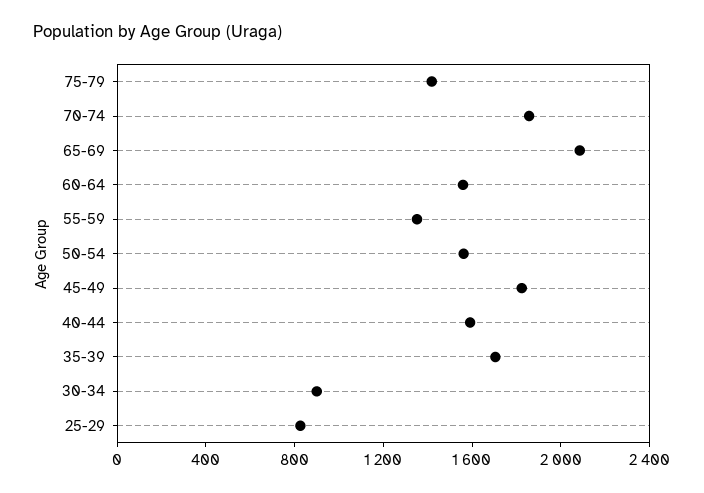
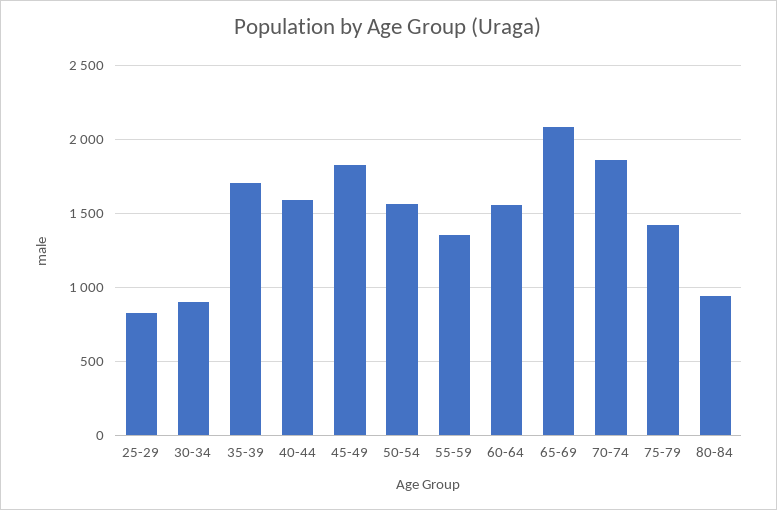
80-84: none -> 950

